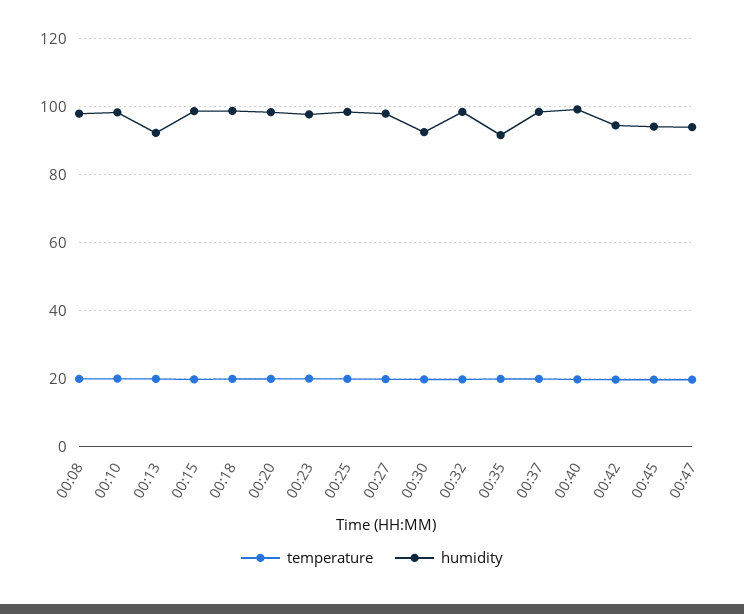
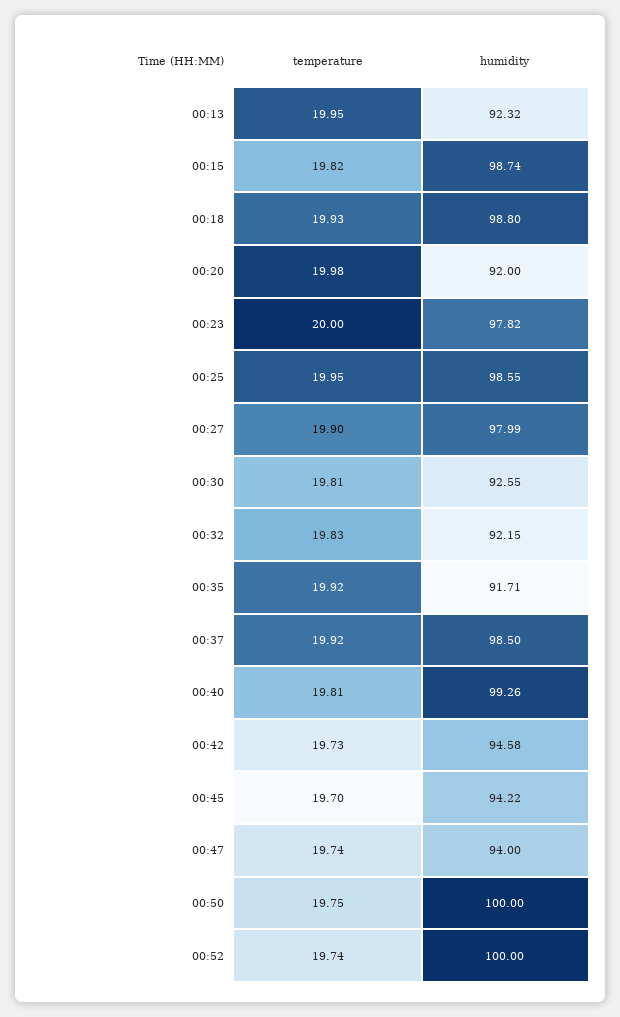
temperature, 00:08: 20 -> none
humidity, 00:08: 98 -> none
temperature, 00:10: 20 -> none
humidity, 00:10: 98 -> none
humidity, 00:20: 98 -> 92
humidity, 00:32: 98 -> 92.15
temperature, 00:50: none -> 19.75
humidity, 00:50: none -> 100
temperature, 00:52: none -> 19.74
humidity, 00:52: none -> 100

